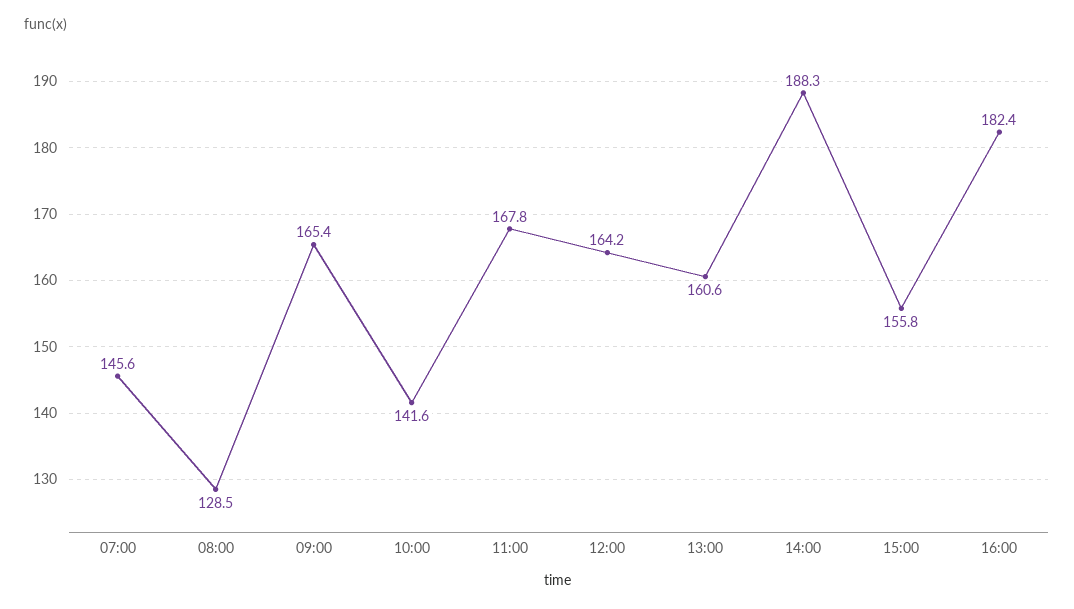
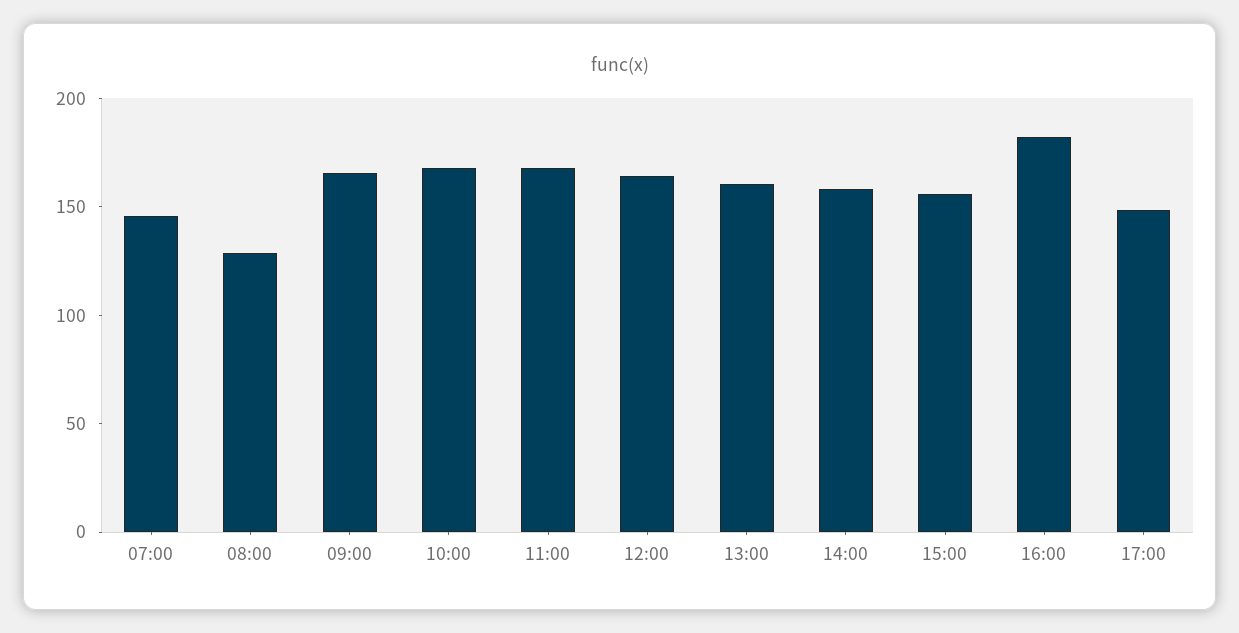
10:00: 141.6 -> 170
14:00: 188.3 -> 160
17:00: none -> 150

